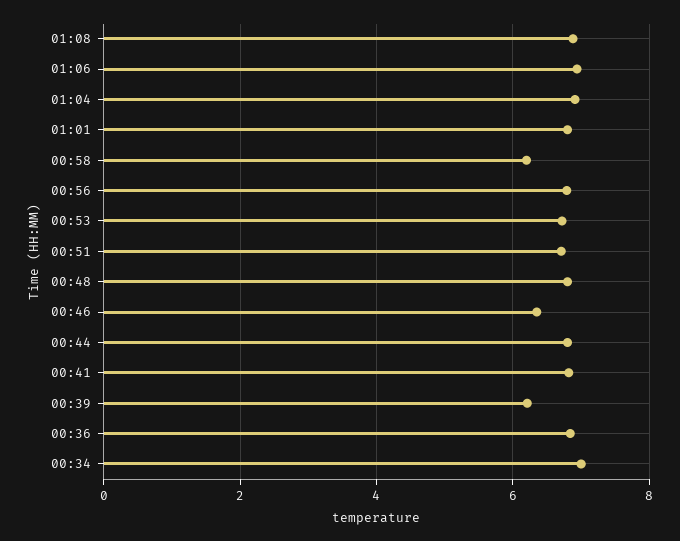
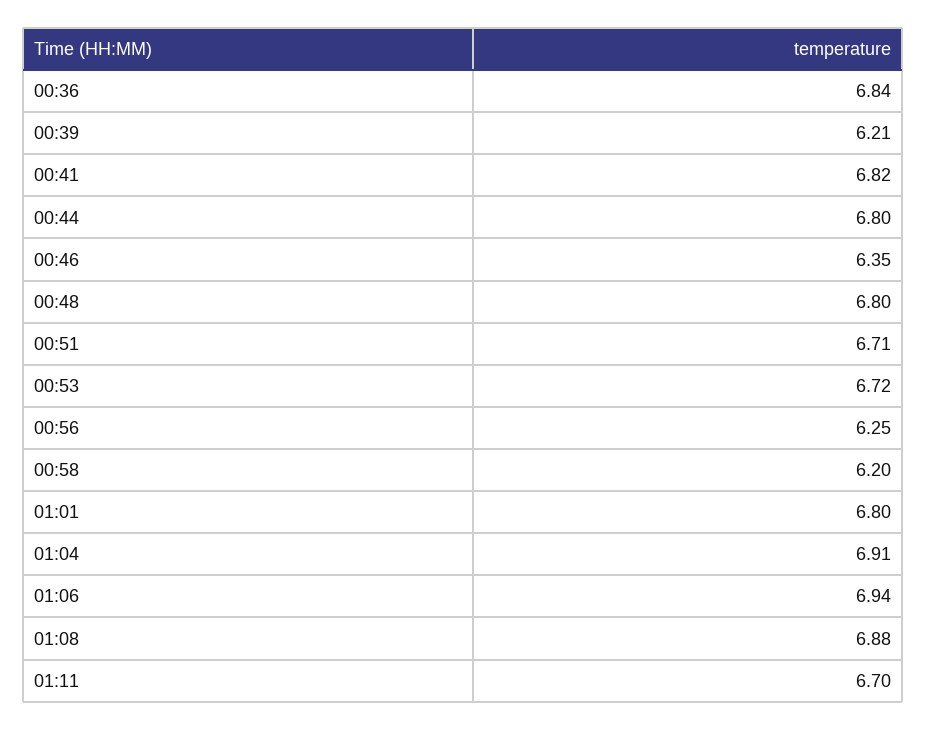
00:56: 6.8 -> 6.25
00:34: 7 -> none
01:11: none -> 6.7

